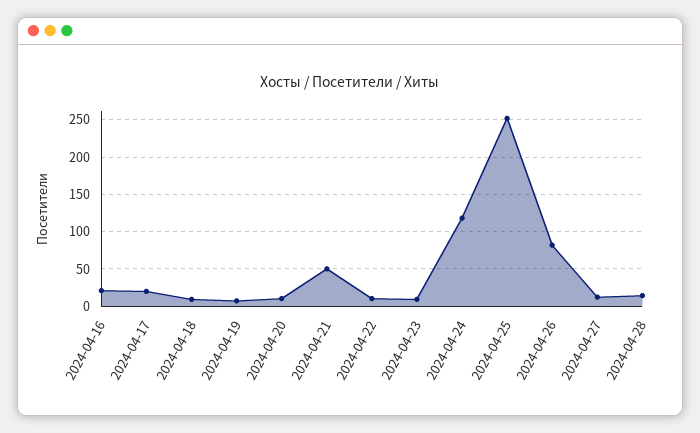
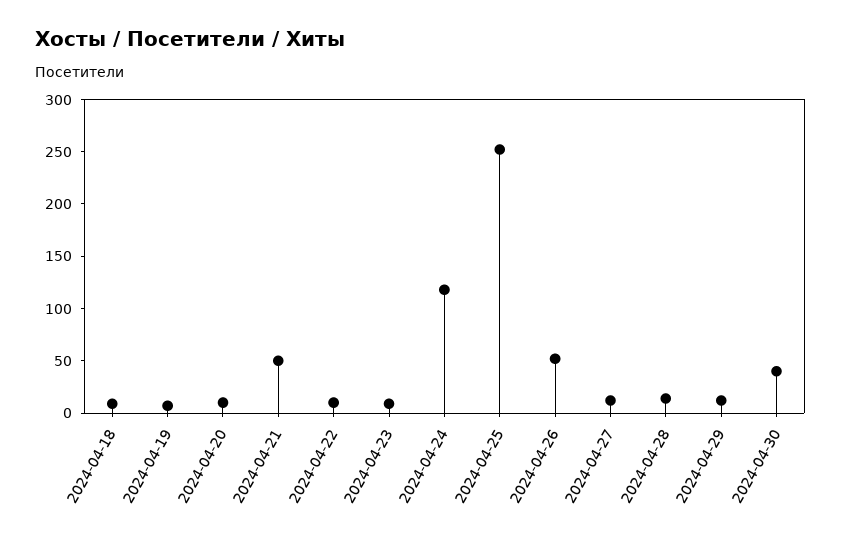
2024-04-16: 20 -> none
2024-04-17: 20 -> none
2024-04-26: 80 -> 50
2024-04-29: none -> 10
2024-04-30: none -> 40

